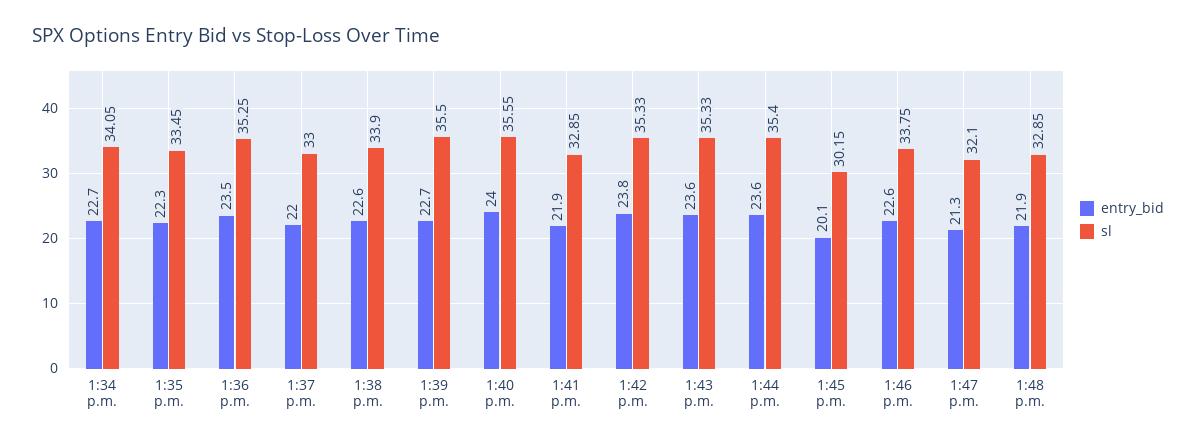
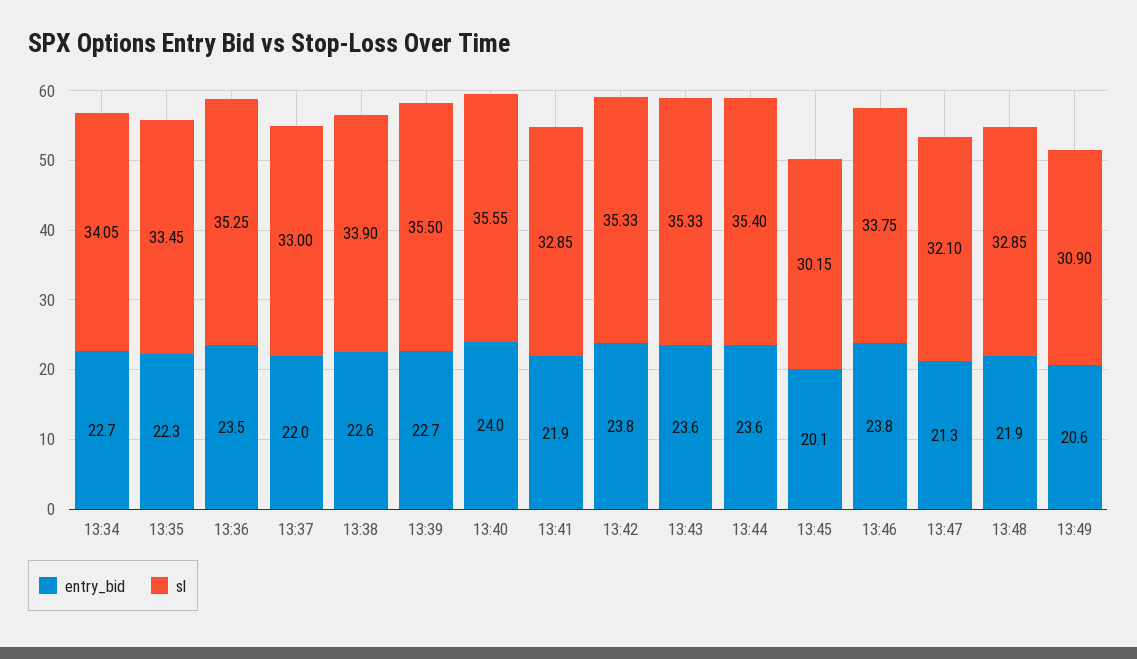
entry_bid, 1:46 p.m.: 22.6 -> 23.8
entry_bid, 13:49: none -> 20.6
sl, 13:49: none -> 30.9

